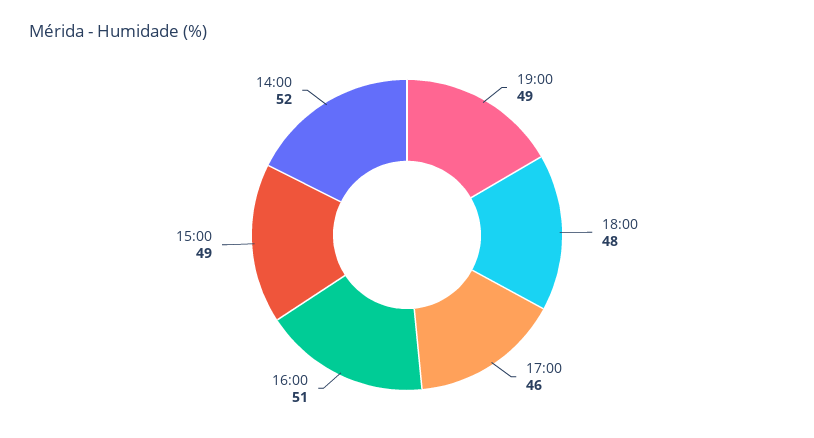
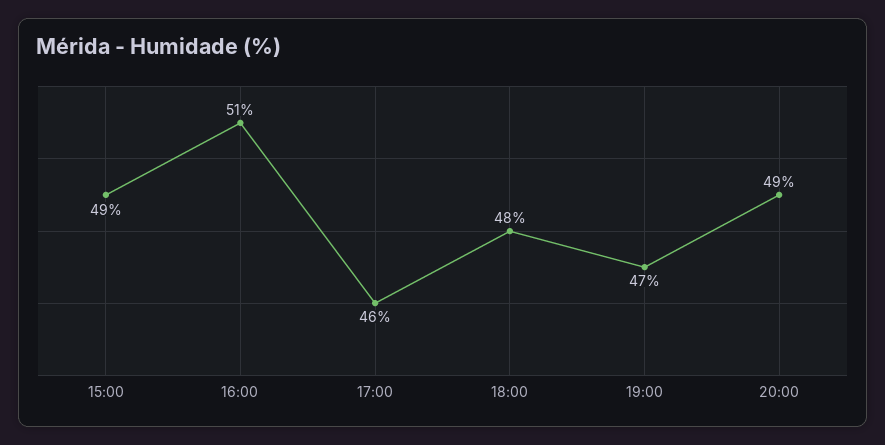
19:00: 49 -> 47
14:00: 52 -> none
20:00: none -> 49

